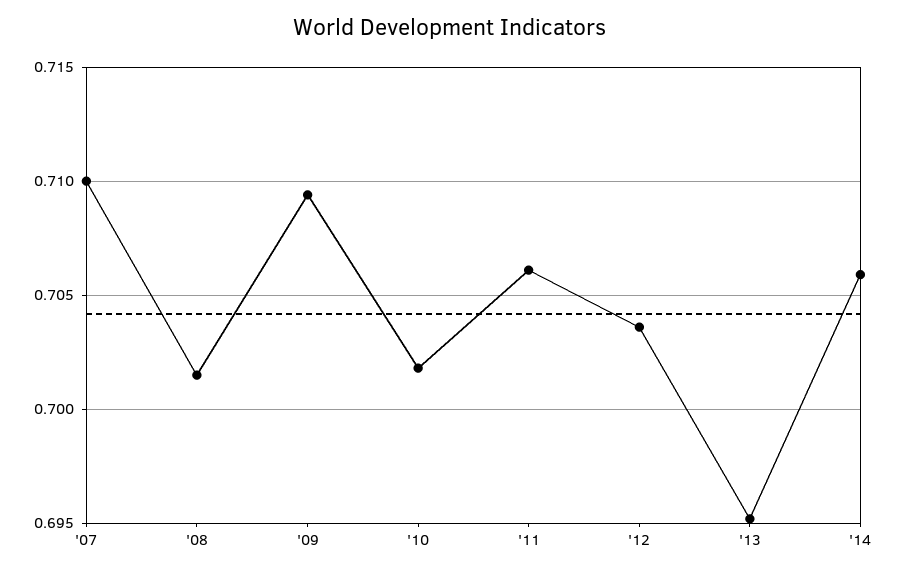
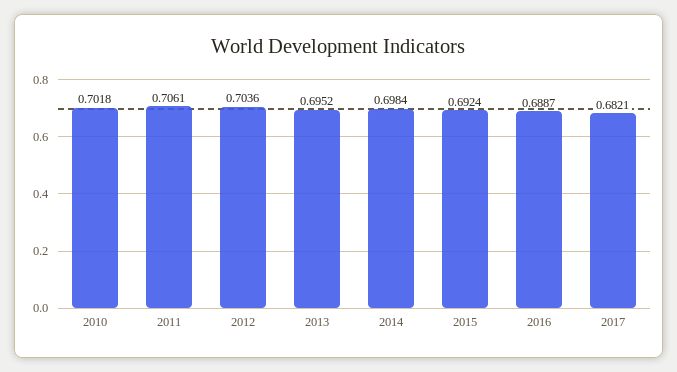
'07: 0.71 -> none
'08: 0.7015 -> none
'09: 0.7095 -> none
'14: 0.706 -> 0.6984
2015: none -> 0.6924
2016: none -> 0.6887
2017: none -> 0.6821

